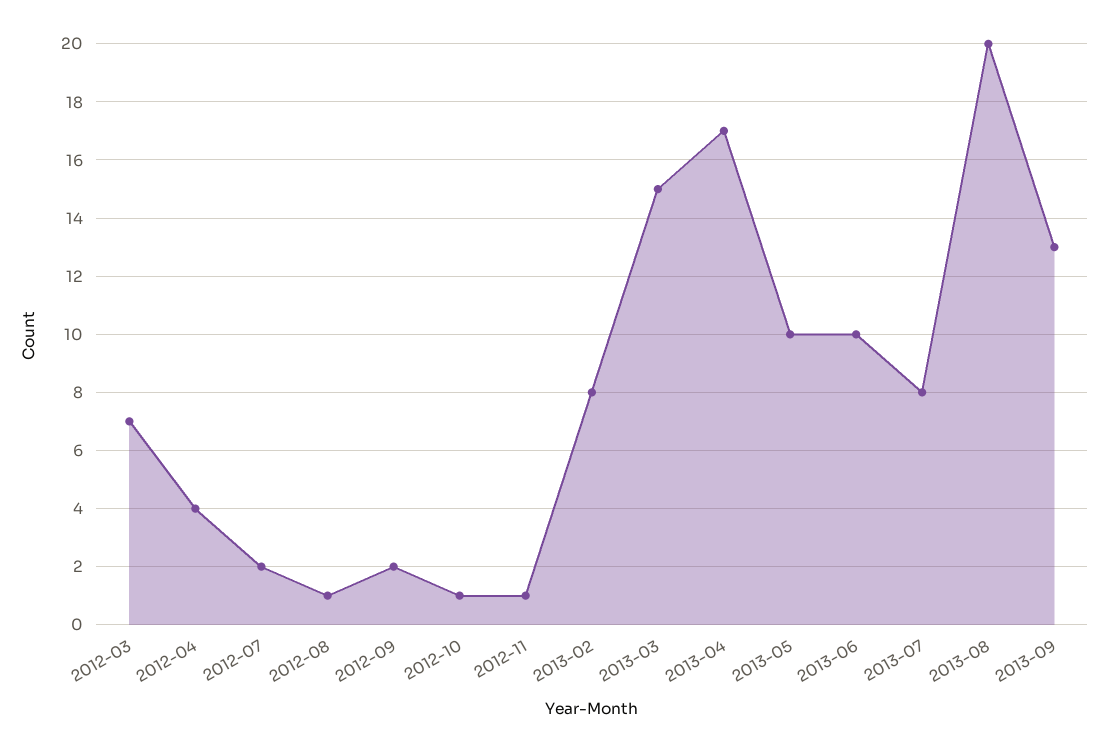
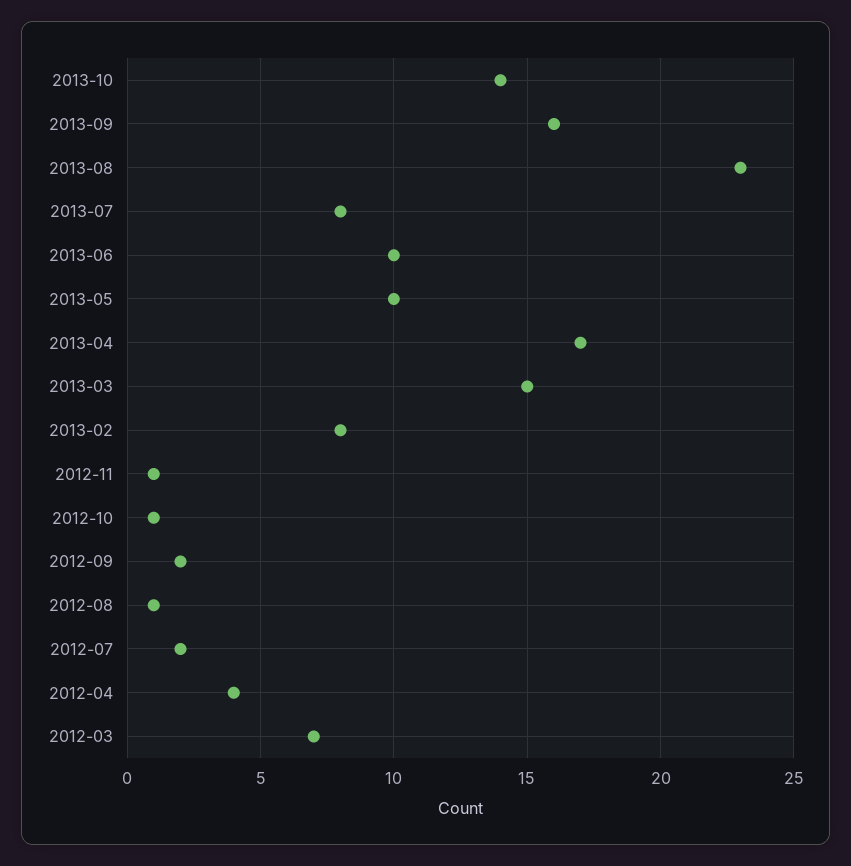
2013-08: 20 -> 23
2013-09: 13 -> 16
2013-10: none -> 14

